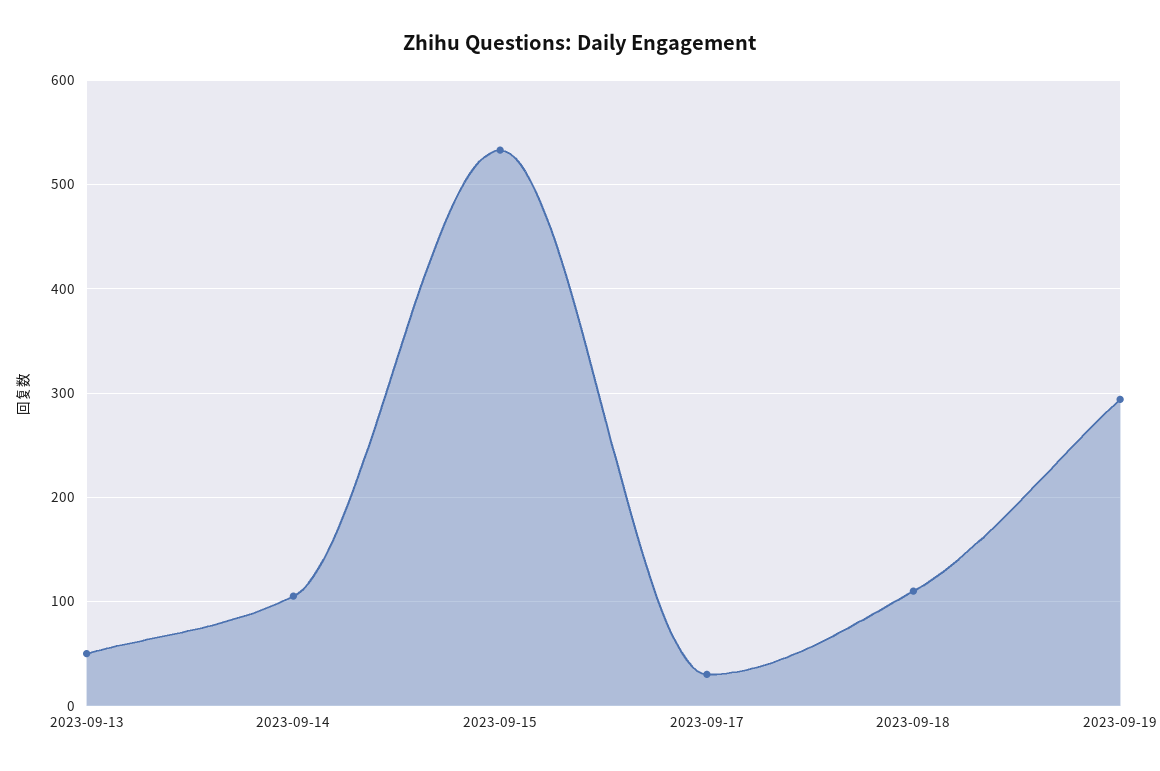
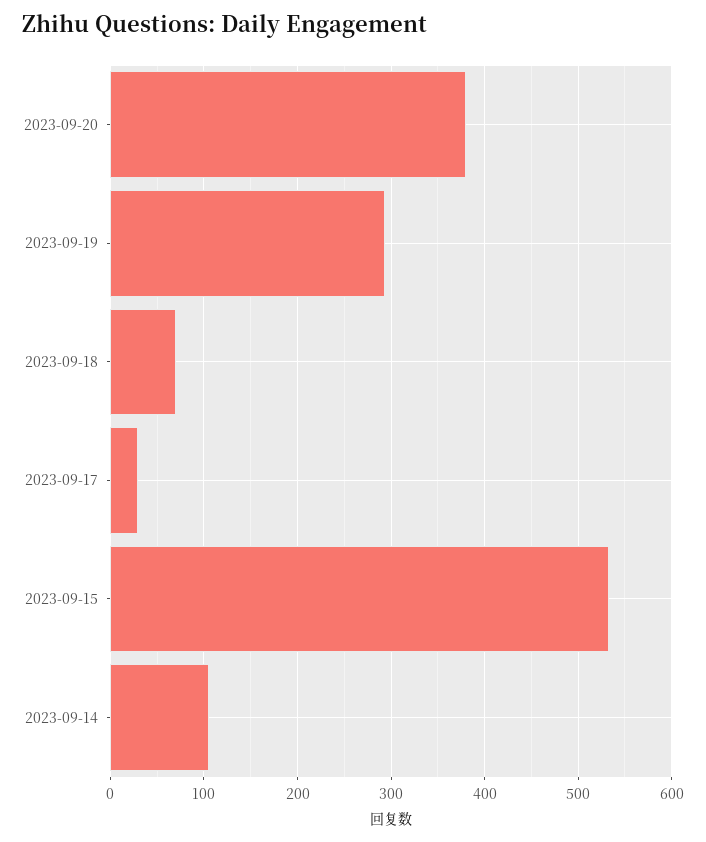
2023-09-13: 50 -> none
2023-09-18: 110 -> 70
2023-09-20: none -> 380

